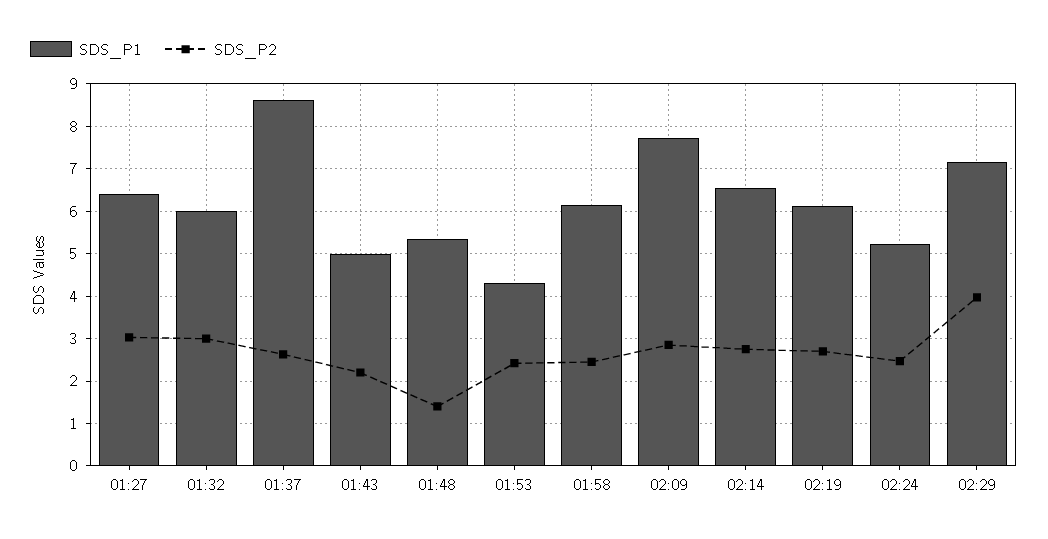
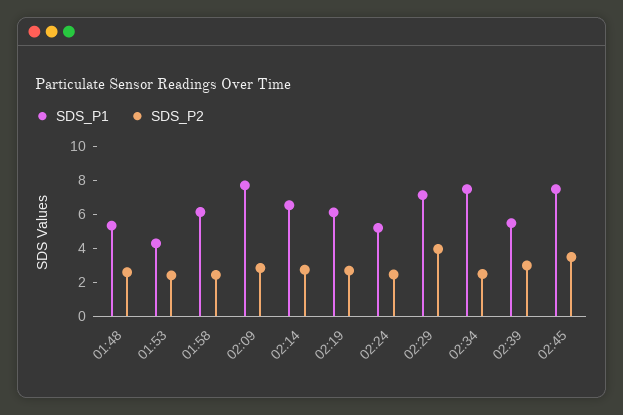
SDS_P1, 01:27: 6.4 -> none
SDS_P2, 01:27: 3 -> none
SDS_P1, 01:32: 6 -> none
SDS_P2, 01:32: 3 -> none
SDS_P1, 01:37: 8.6 -> none
SDS_P2, 01:37: 2.6 -> none
SDS_P1, 01:43: 5 -> none
SDS_P2, 01:43: 2.2 -> none
SDS_P2, 01:48: 1.4 -> 2.5
SDS_P1, 02:34: none -> 7.5
SDS_P2, 02:34: none -> 2.5
SDS_P1, 02:39: none -> 5.5
SDS_P2, 02:39: none -> 3
SDS_P1, 02:45: none -> 7.5
SDS_P2, 02:45: none -> 3.5

